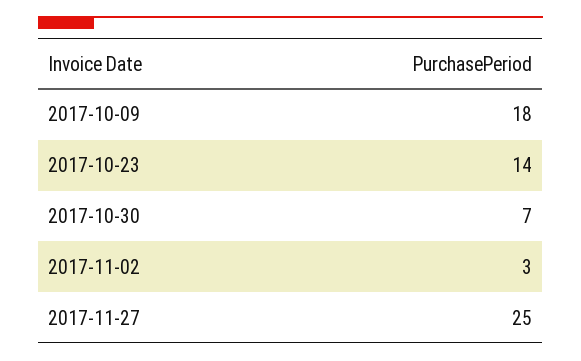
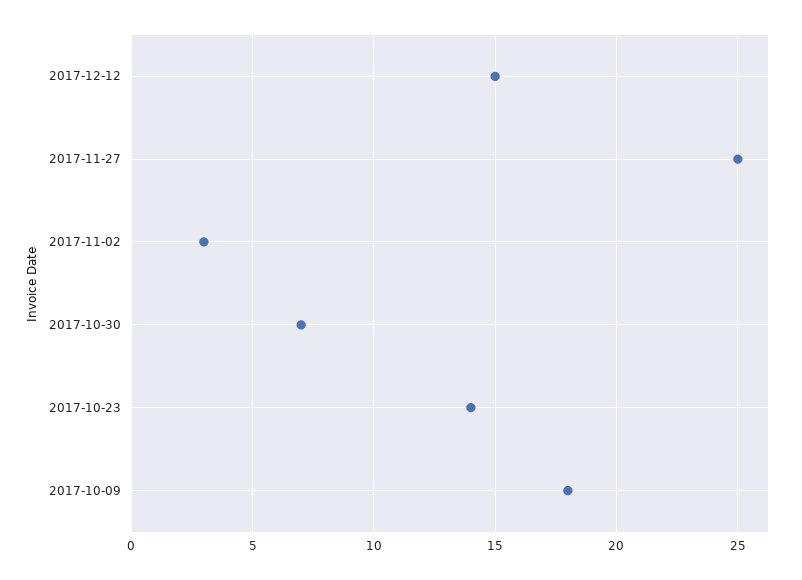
2017-12-12: none -> 15

